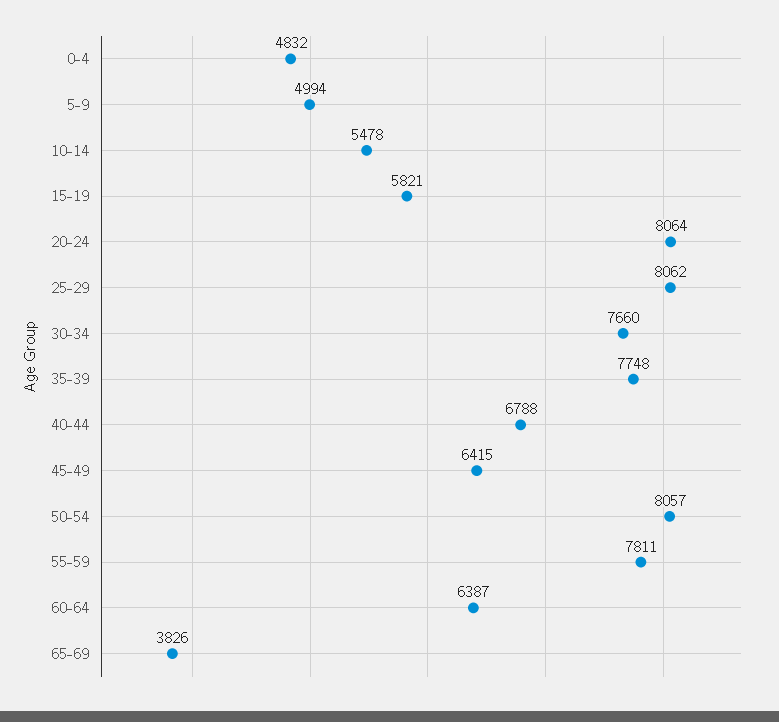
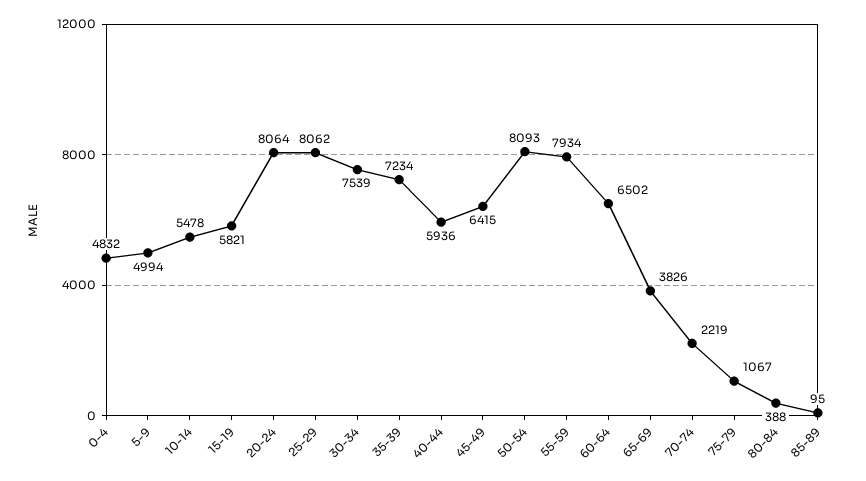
30-34: 7660 -> 7539
35-39: 7748 -> 7234
40-44: 6788 -> 5936
50-54: 8057 -> 8093
55-59: 7811 -> 7934
60-64: 6387 -> 6502
70-74: none -> 2219
75-79: none -> 1067
80-84: none -> 388
85-89: none -> 95

